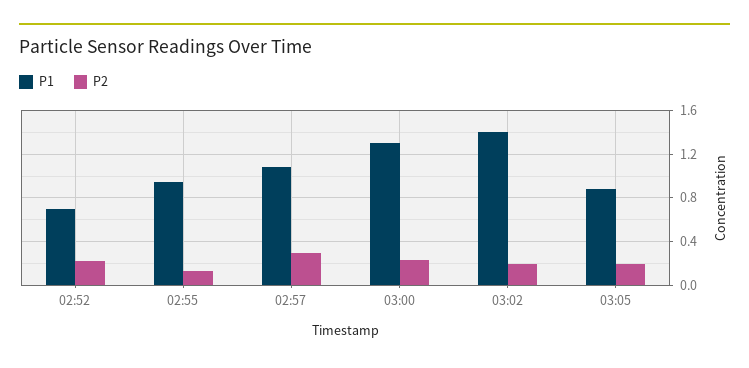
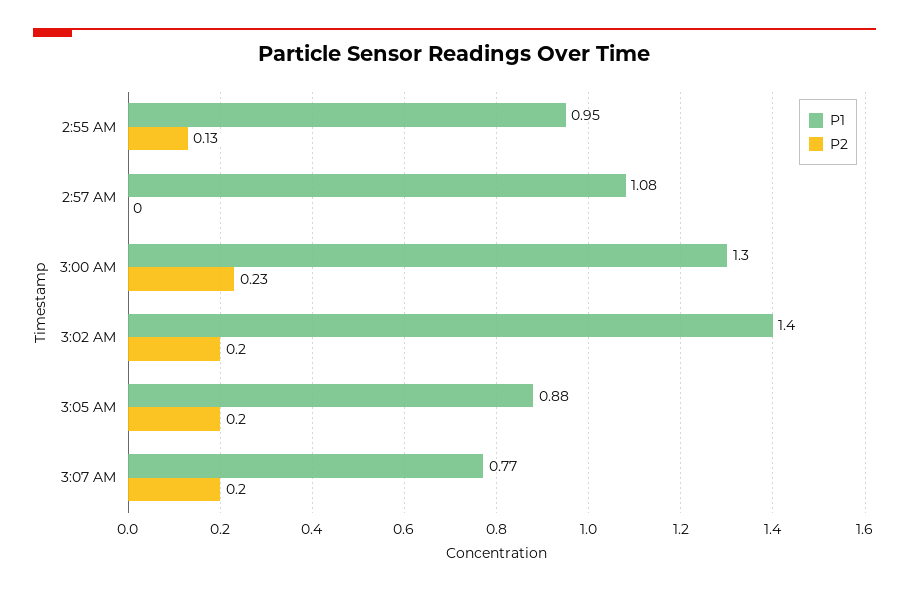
P1, 02:52: 0.7 -> none
P2, 02:52: 0.2 -> none
P2, 02:57: 0.3 -> 0
P1, 3:07 AM: none -> 0.77
P2, 3:07 AM: none -> 0.2

